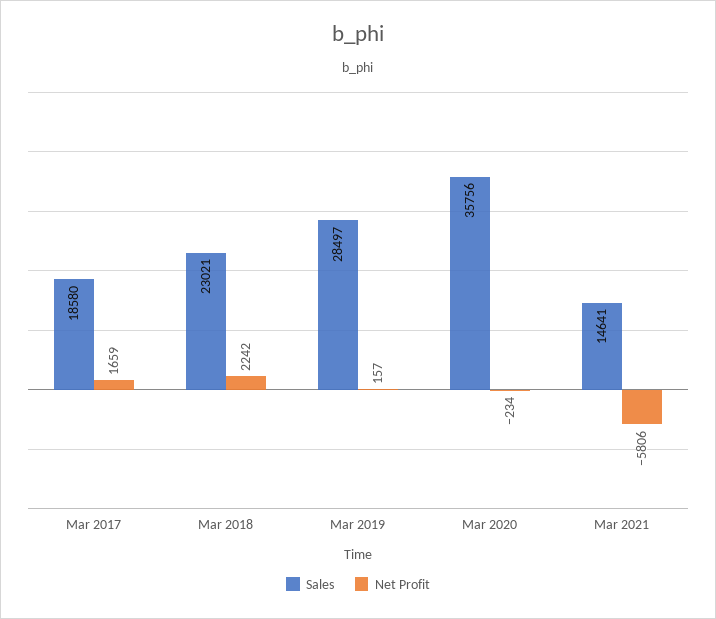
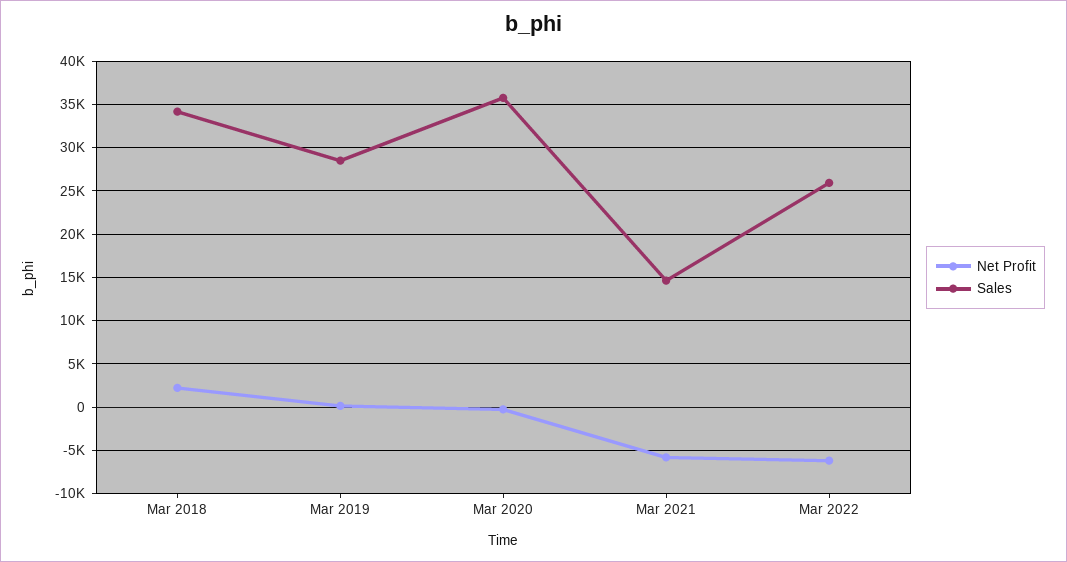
Sales, Mar 2017: 18580 -> none
Net Profit, Mar 2017: 1659 -> none
Sales, Mar 2018: 23021 -> 34000
Net Profit, Mar 2022: none -> -6000
Sales, Mar 2022: none -> 26000

